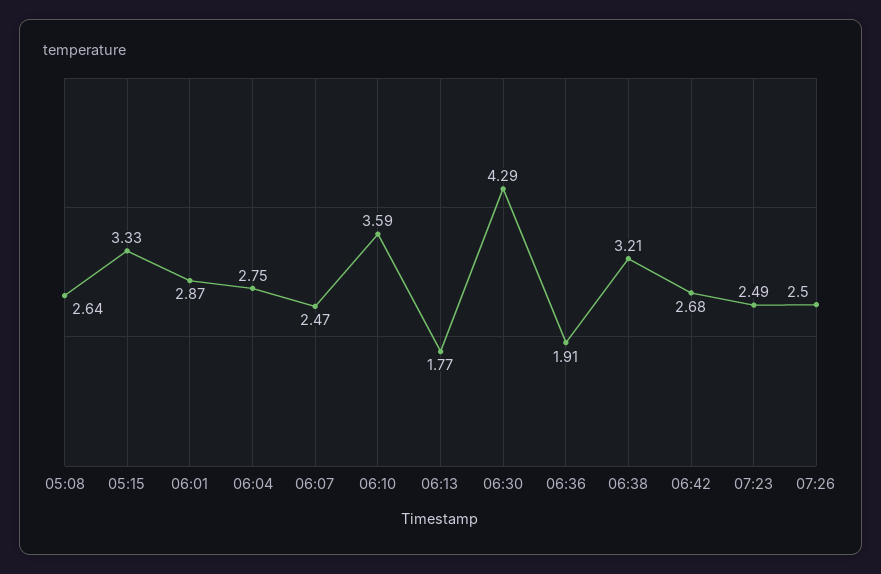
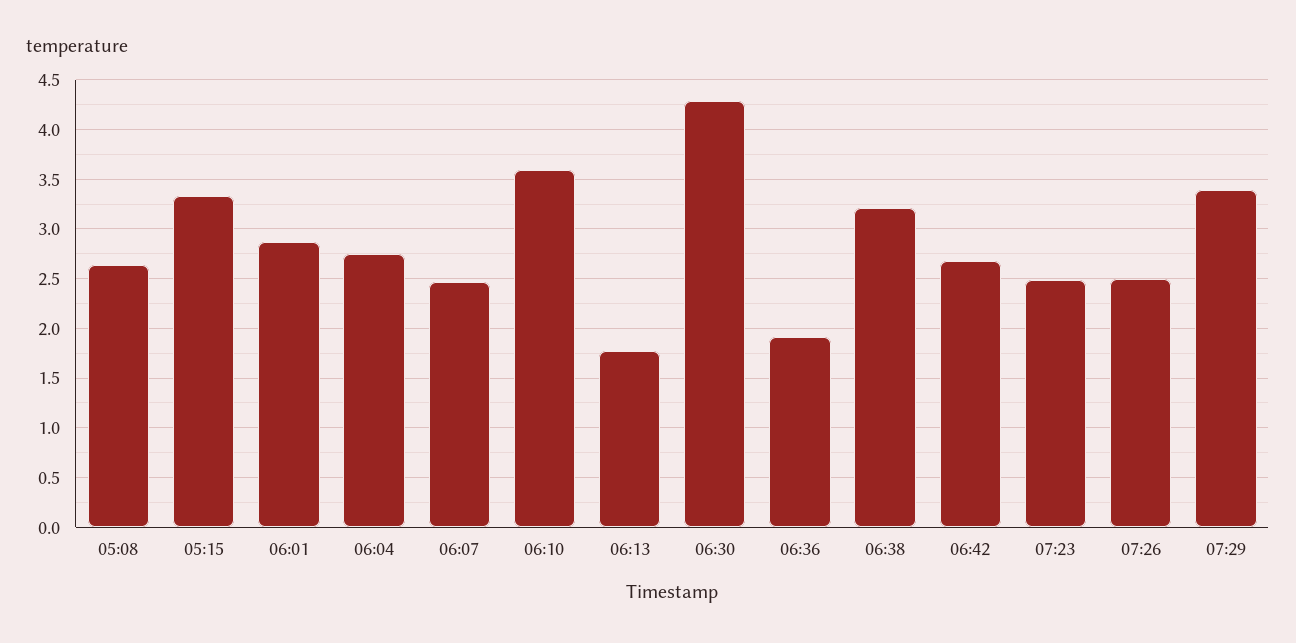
07:29: none -> 3.4

